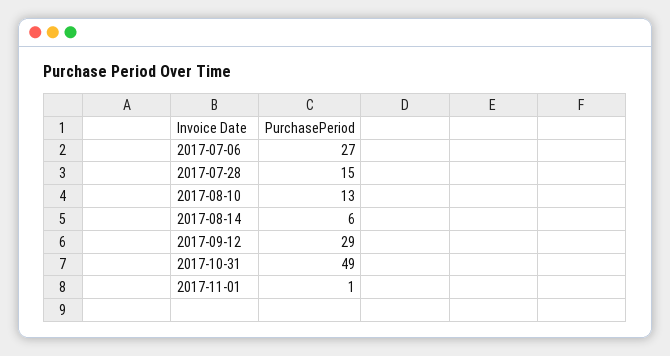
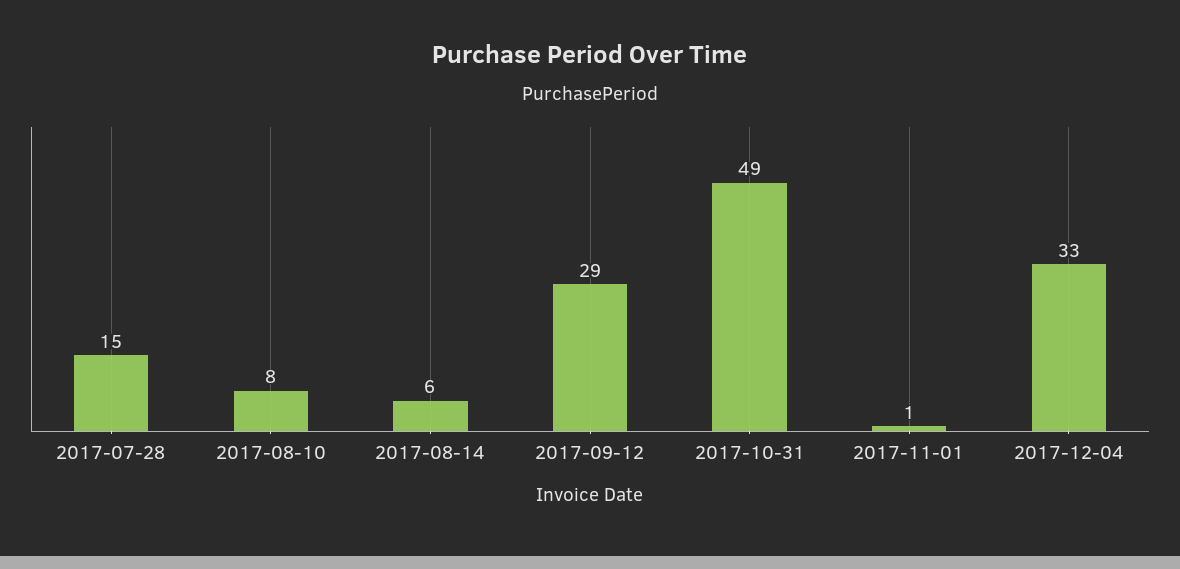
2017-07-06: 27 -> none
2017-08-10: 13 -> 8
2017-12-04: none -> 33

